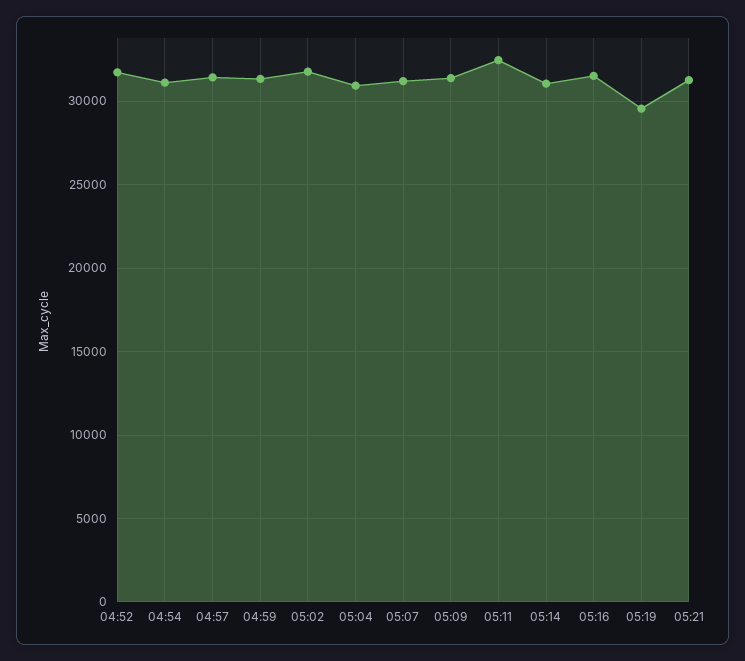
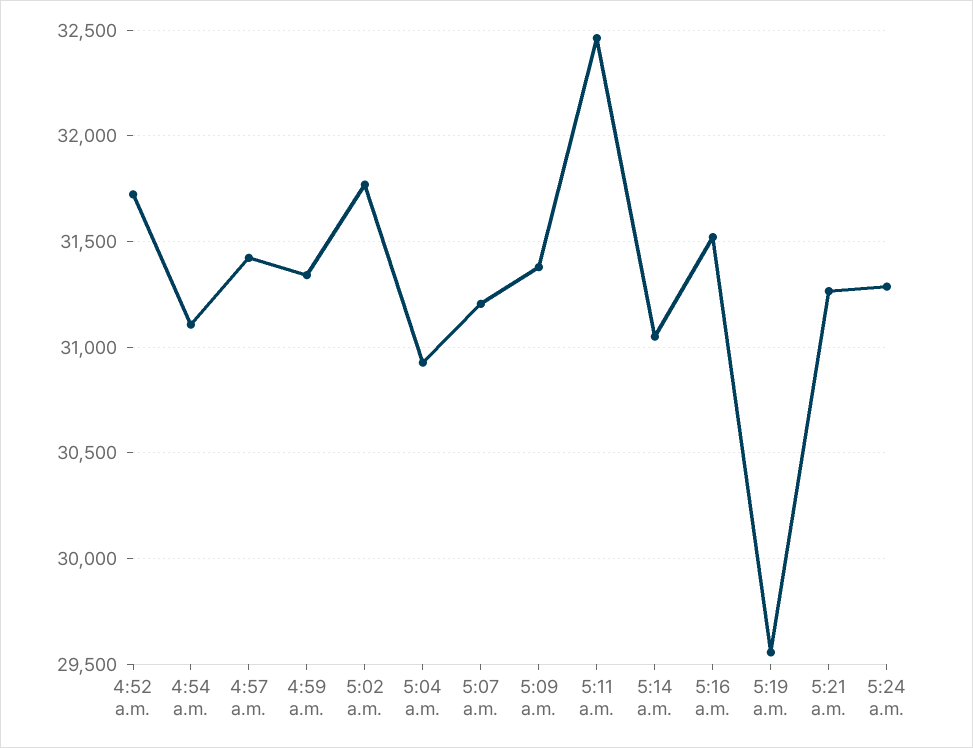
5:24 a.m.: none -> 31300

